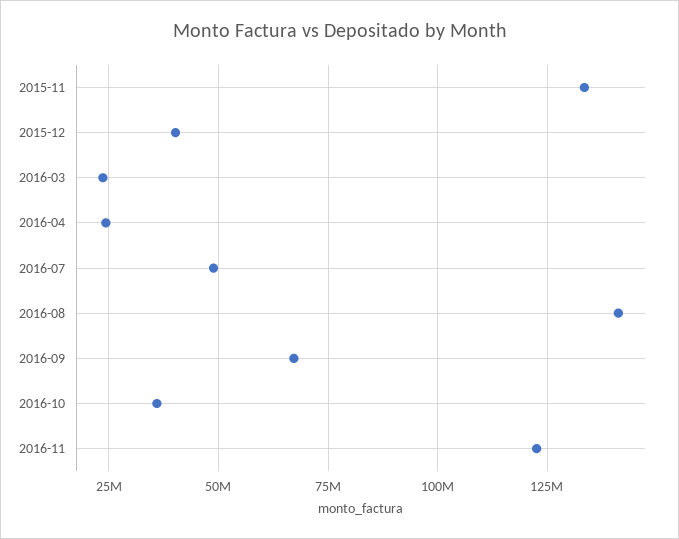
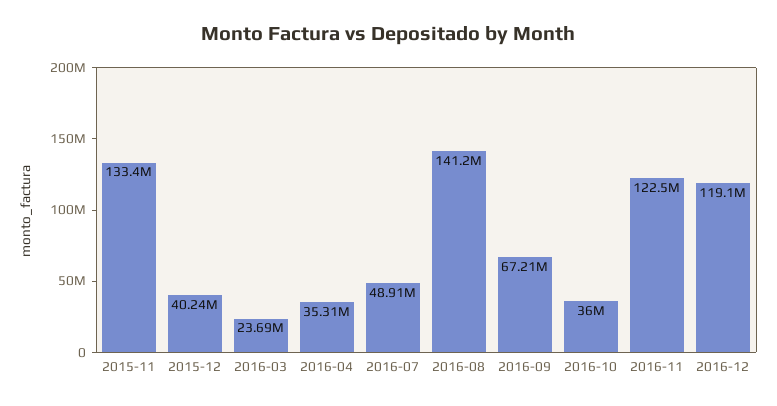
2016-04: 25000000 -> 35310000
2016-12: none -> 119100000

